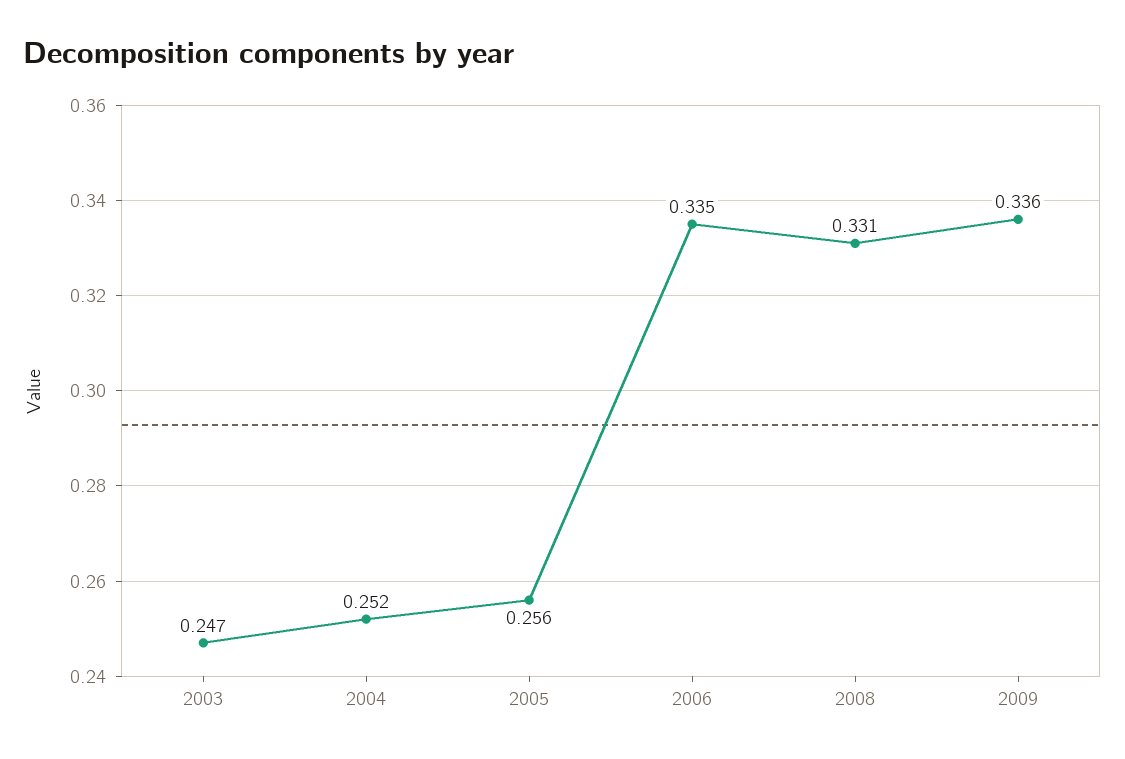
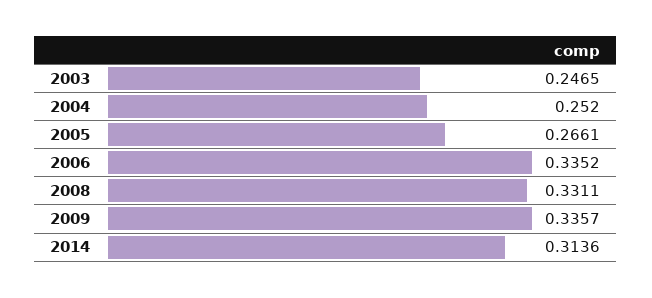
2005: 0.256 -> 0.2661
2014: none -> 0.3136

